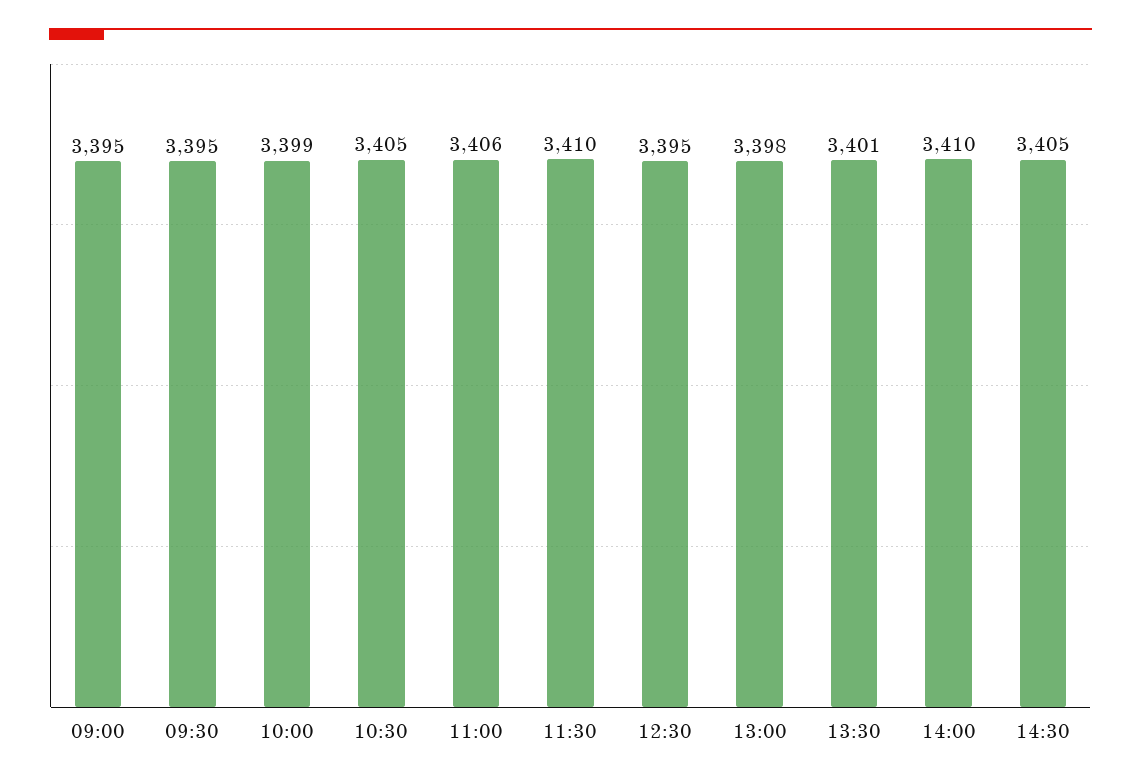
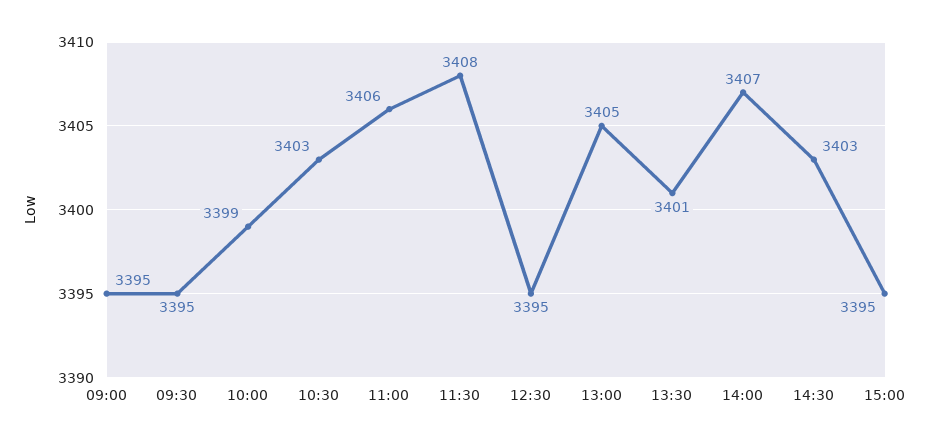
10:30: 3405 -> 3403
11:30: 3410 -> 3408
13:00: 3398 -> 3405
14:00: 3410 -> 3407
14:30: 3405 -> 3403
15:00: none -> 3395

